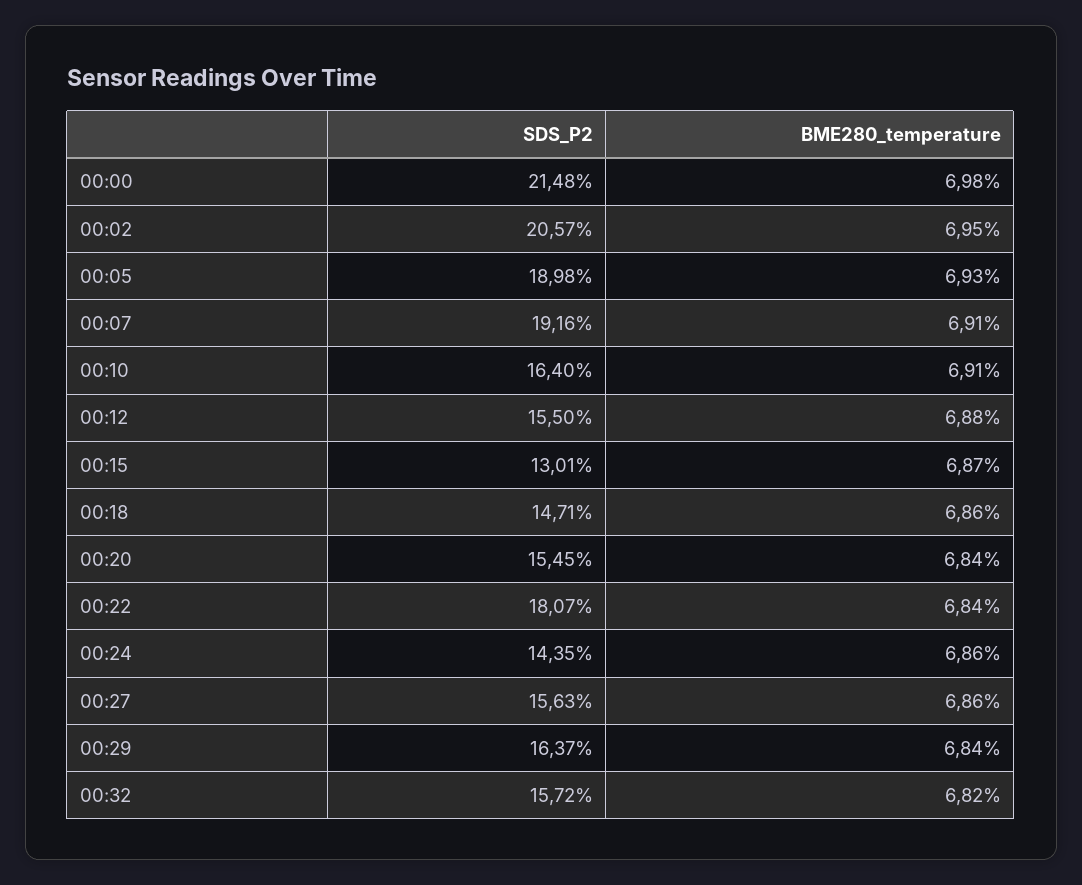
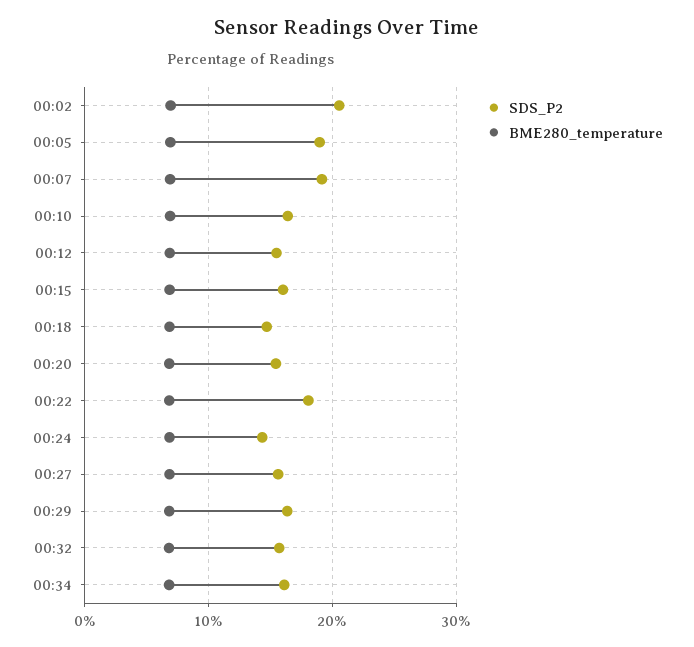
SDS_P2, 00:00: 21.48 -> none
BME280_temperature, 00:00: 6.98 -> none
SDS_P2, 00:15: 13.01 -> 16
SDS_P2, 00:34: none -> 16
BME280_temperature, 00:34: none -> 7

